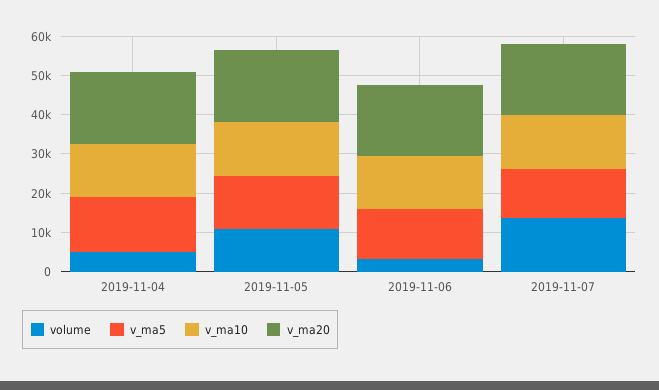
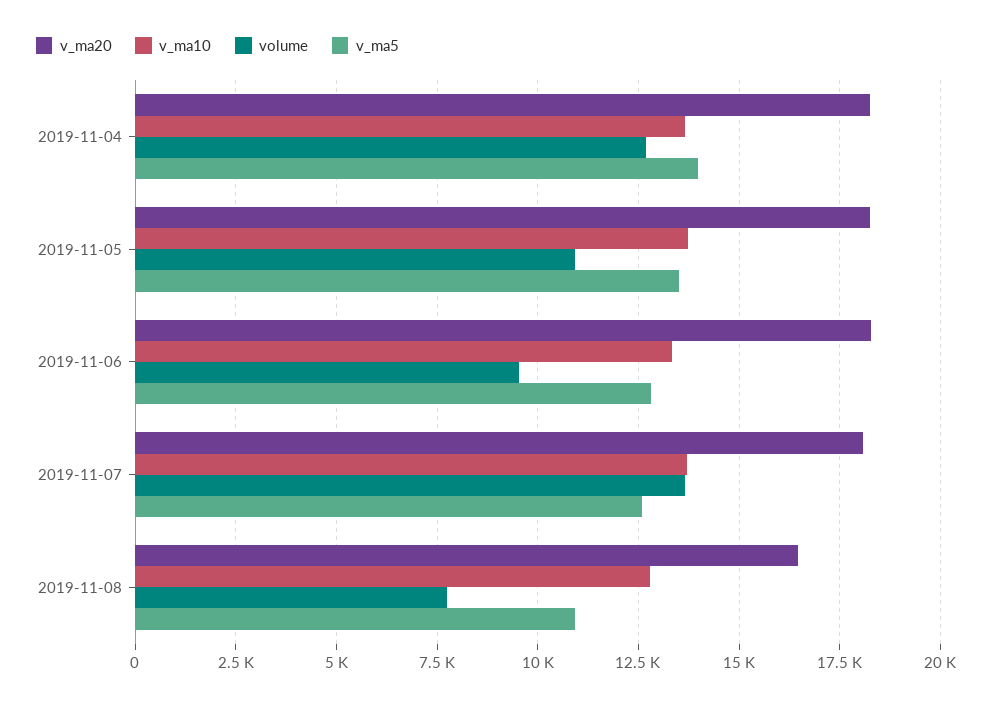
volume, 2019-11-04: 5000 -> 12750
volume, 2019-11-06: 2500 -> 9500
v_ma20, 2019-11-08: none -> 16500
v_ma10, 2019-11-08: none -> 12750
volume, 2019-11-08: none -> 7750
v_ma5, 2019-11-08: none -> 11000

